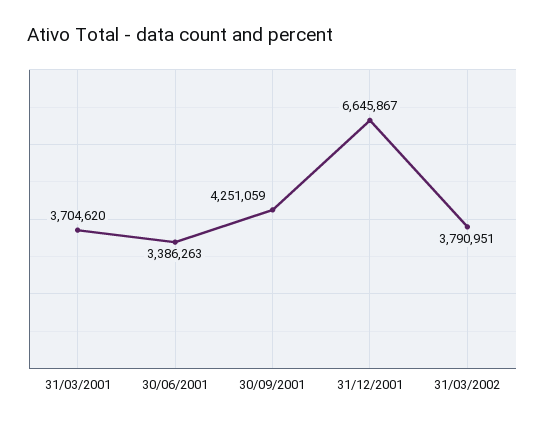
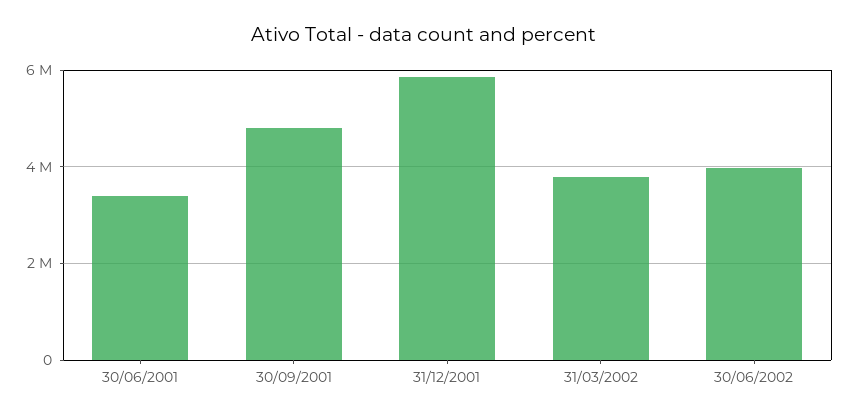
31/03/2001: 3704620 -> none
30/09/2001: 4251059 -> 4800000
31/12/2001: 6645867 -> 5800000
30/06/2002: none -> 4000000

